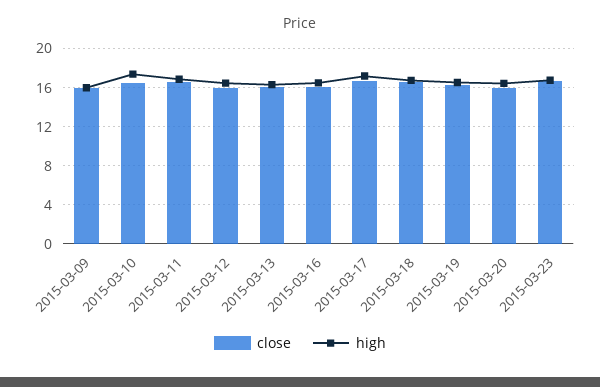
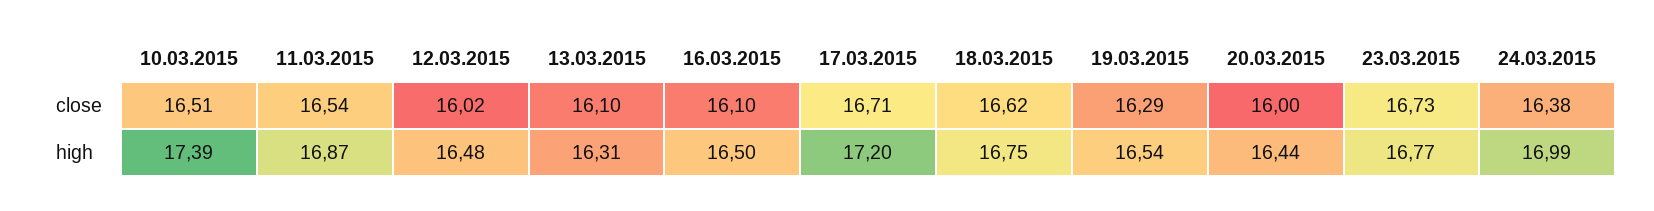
close, 2015-03-09: 16 -> none
high, 2015-03-09: 16 -> none
close, 24.03.2015: none -> 16.38
high, 24.03.2015: none -> 16.99

